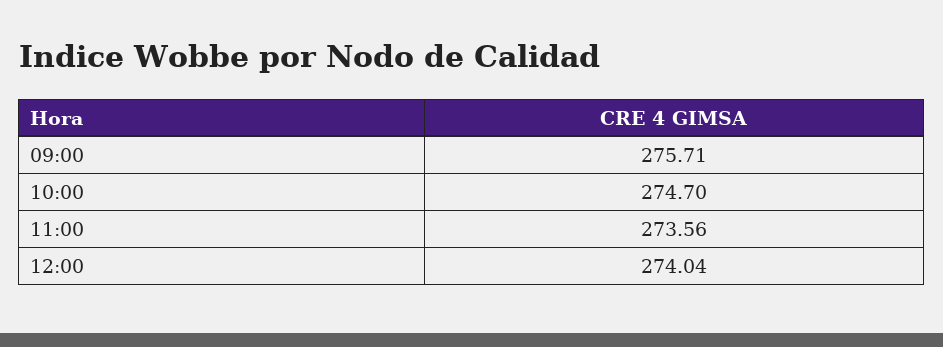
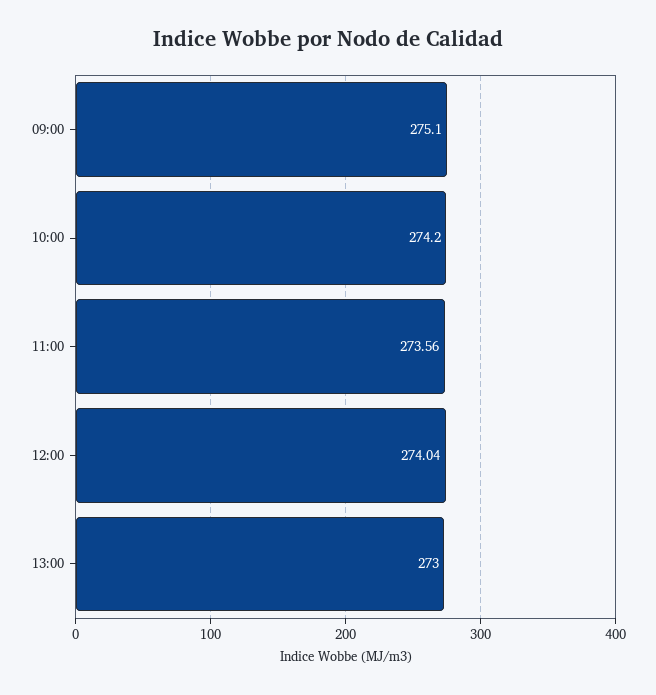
09:00: 275.71 -> 275.1
10:00: 274.7 -> 274.2
13:00: none -> 273

